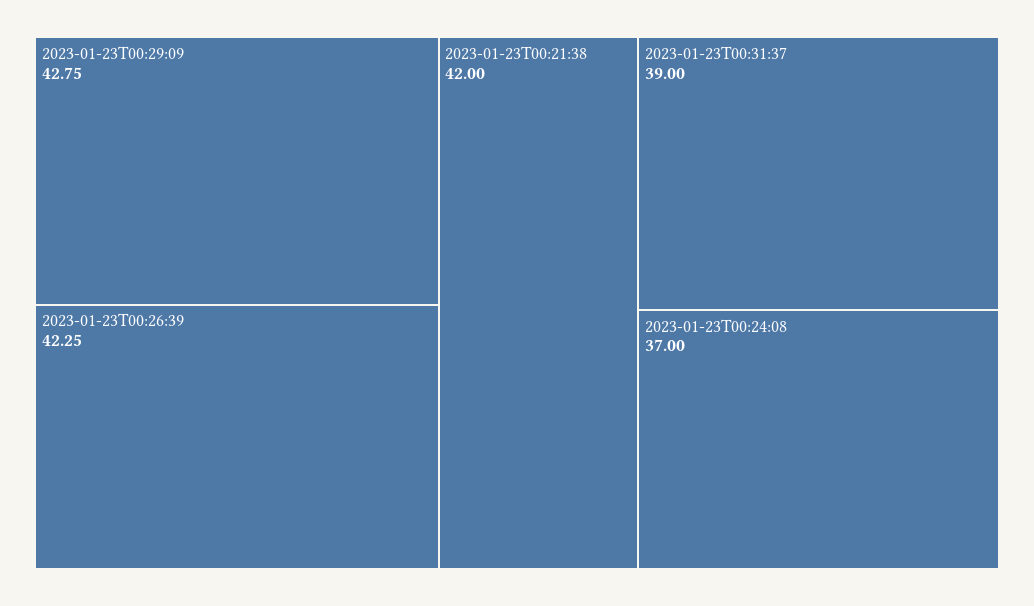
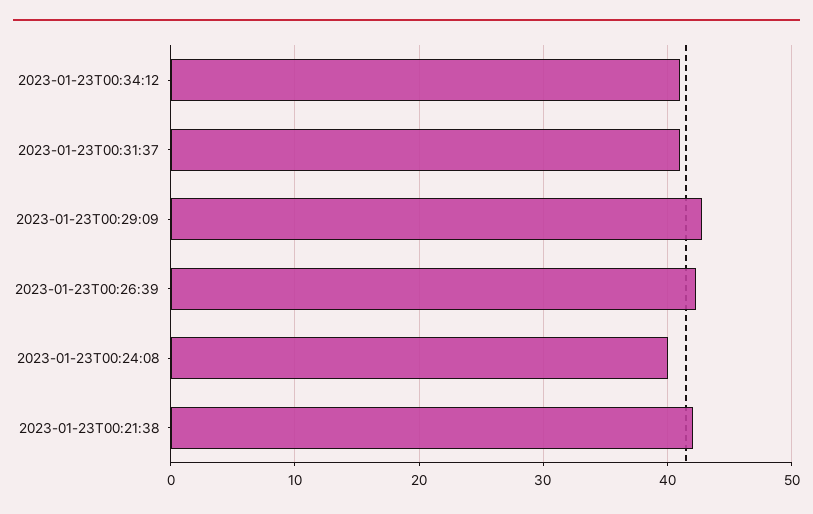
2023-01-23T00:31:37: 39 -> 41
2023-01-23T00:24:08: 37 -> 40
2023-01-23T00:34:12: none -> 41

